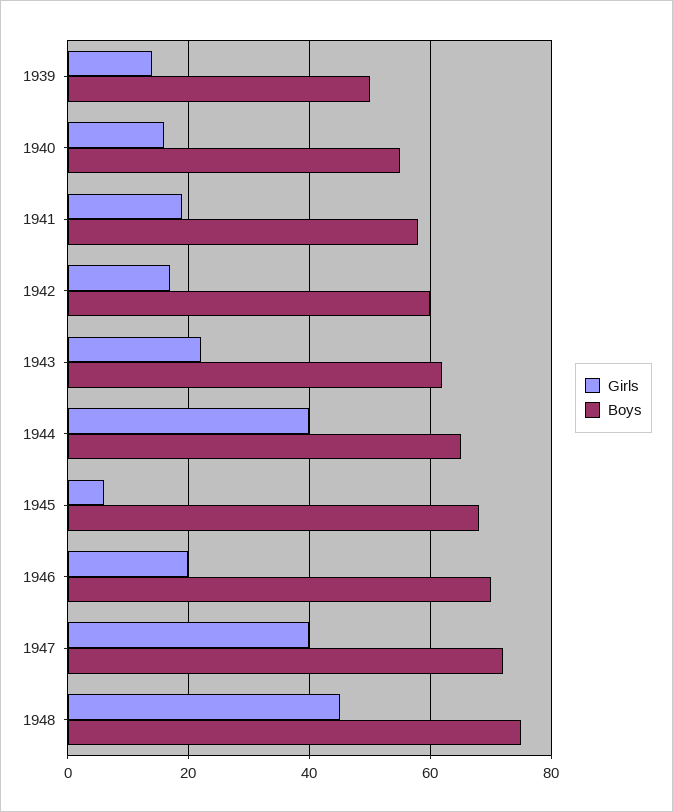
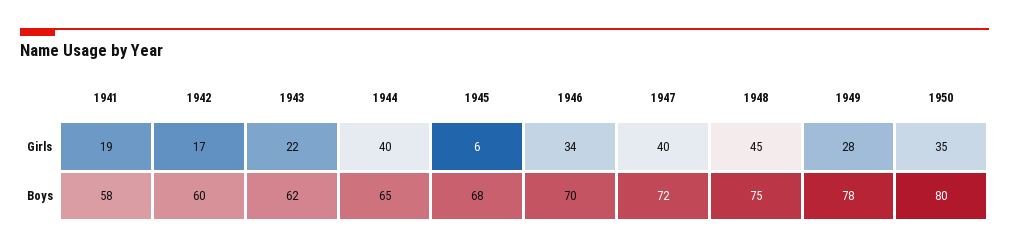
Girls, 1939: 15 -> none
Boys, 1939: 50 -> none
Girls, 1940: 15 -> none
Boys, 1940: 55 -> none
Girls, 1946: 20 -> 34
Girls, 1949: none -> 28
Girls, 1950: none -> 35
Boys, 1949: none -> 78
Boys, 1950: none -> 80

